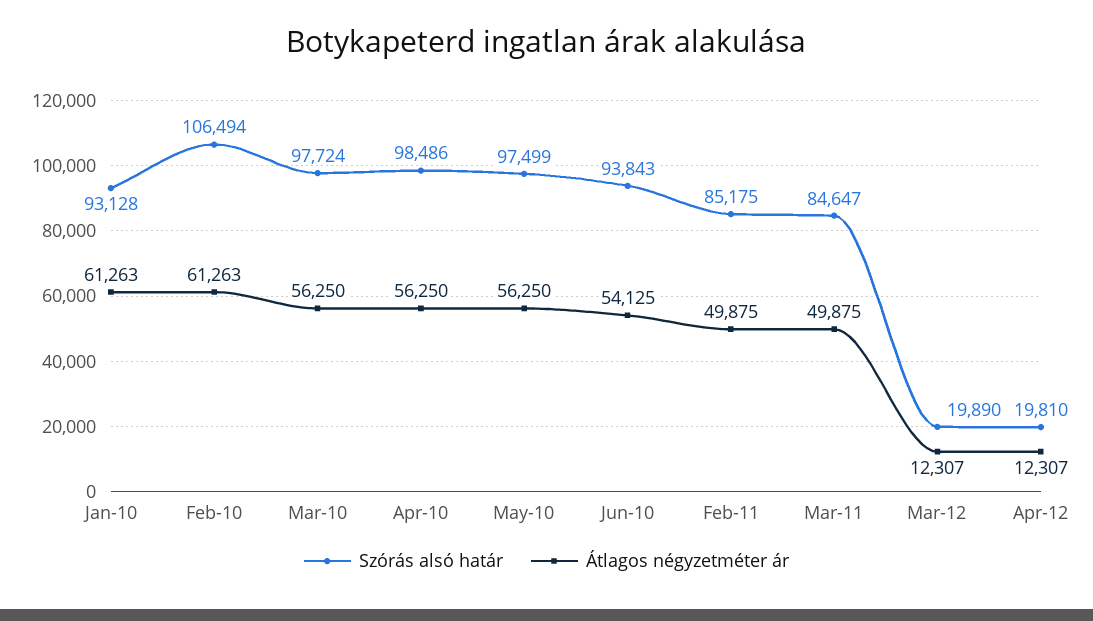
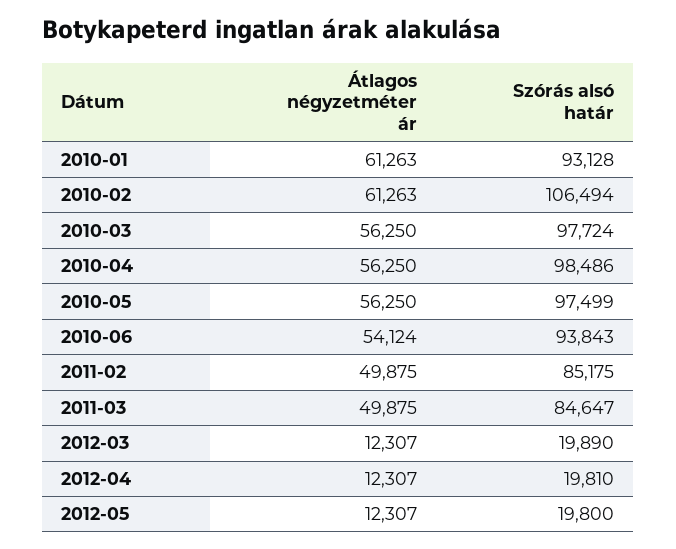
Átlagos négyzetméter ár, Jun-10: 54125 -> 54124
Átlagos négyzetméter ár, 2012-05: none -> 12307
Szórás alsó határ, 2012-05: none -> 19800

